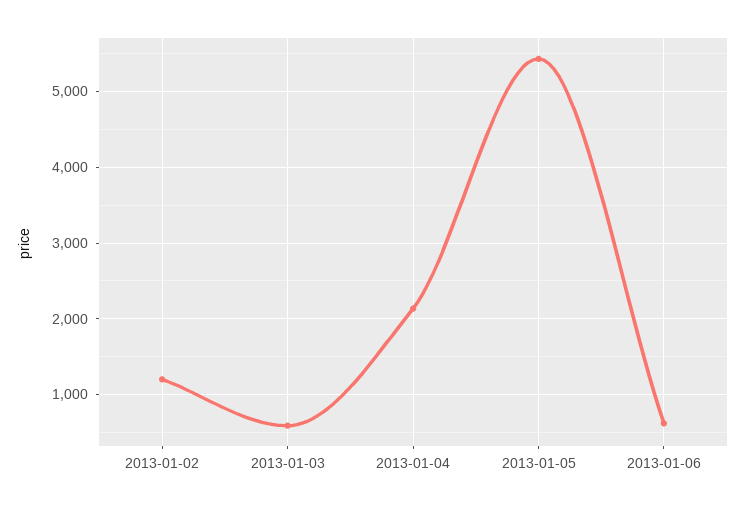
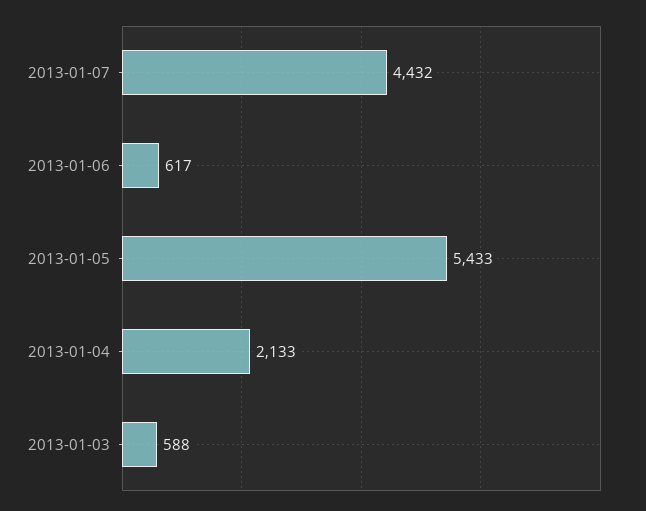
2013-01-02: 1200 -> none
2013-01-07: none -> 4432

